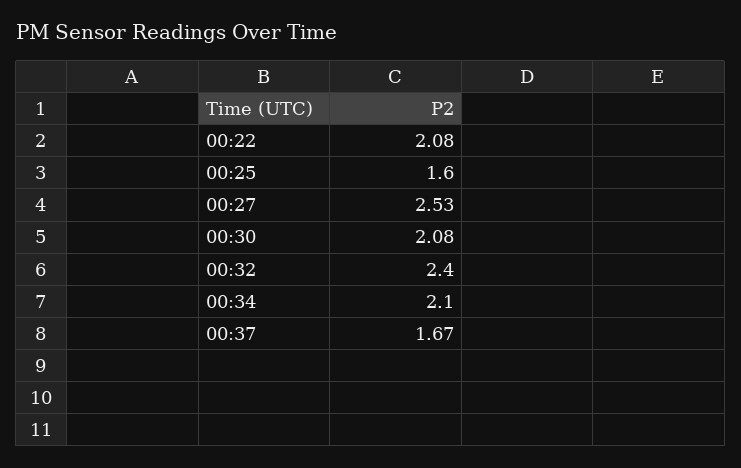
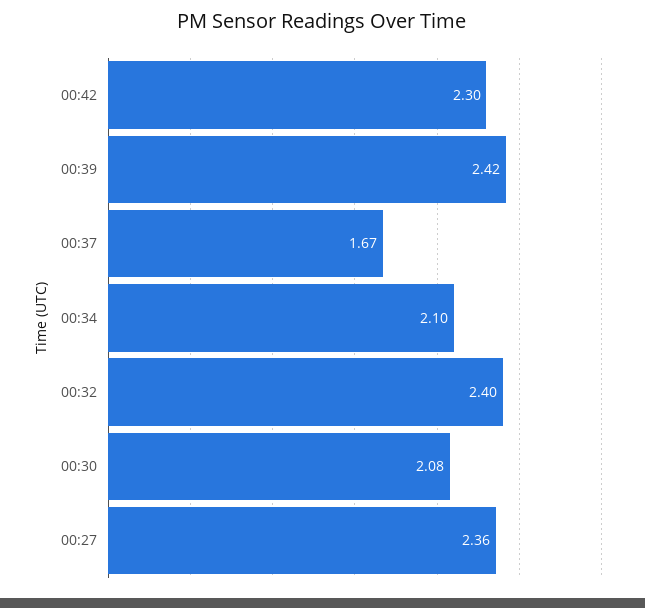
00:22: 2.08 -> none
00:25: 1.6 -> none
00:27: 2.53 -> 2.36
00:42: none -> 2.3
00:39: none -> 2.42

